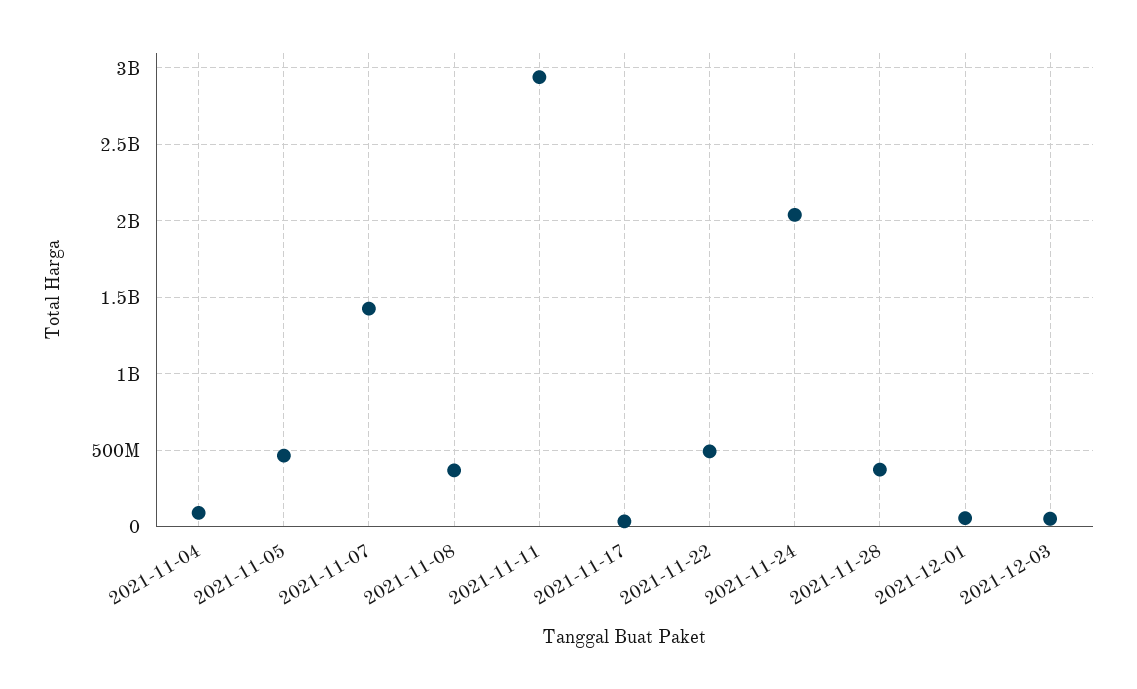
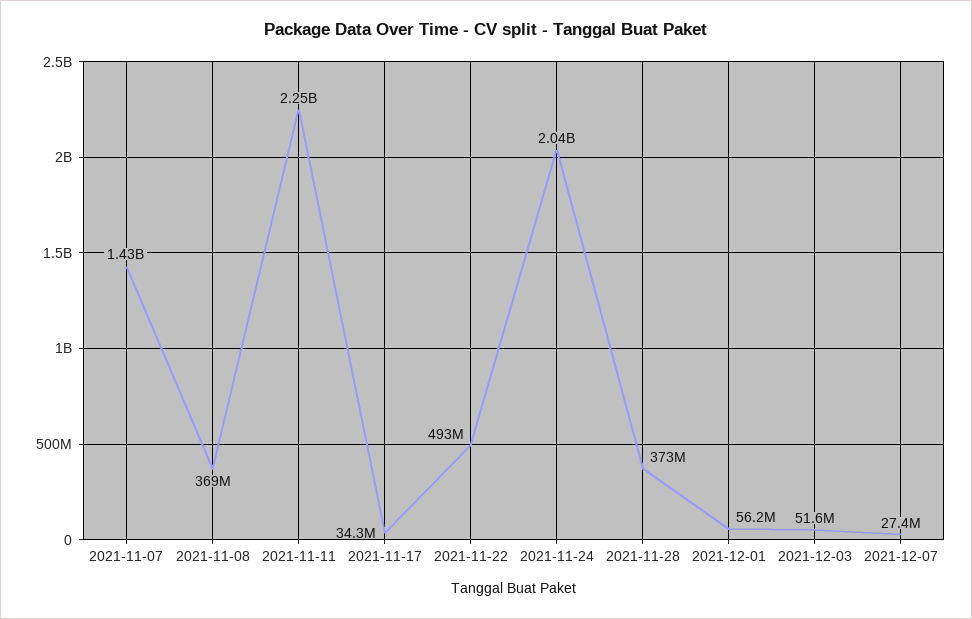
2021-11-04: 100000000 -> none
2021-11-05: 450000000 -> none
2021-11-11: 2950000000 -> 2250000000
2021-12-07: none -> 27400000

